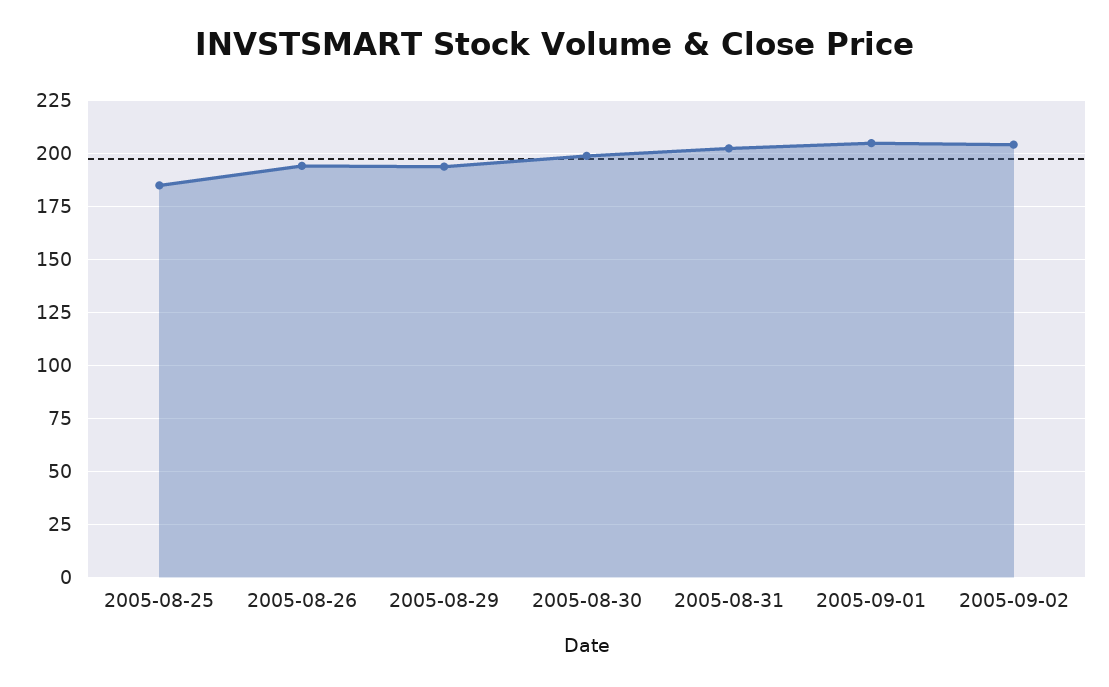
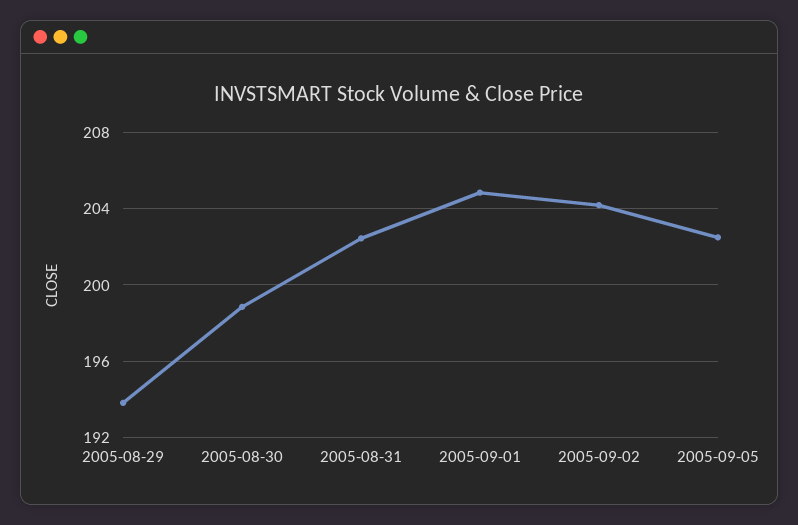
2005-08-25: 185 -> none
2005-08-26: 195 -> none
2005-09-05: none -> 202.5

